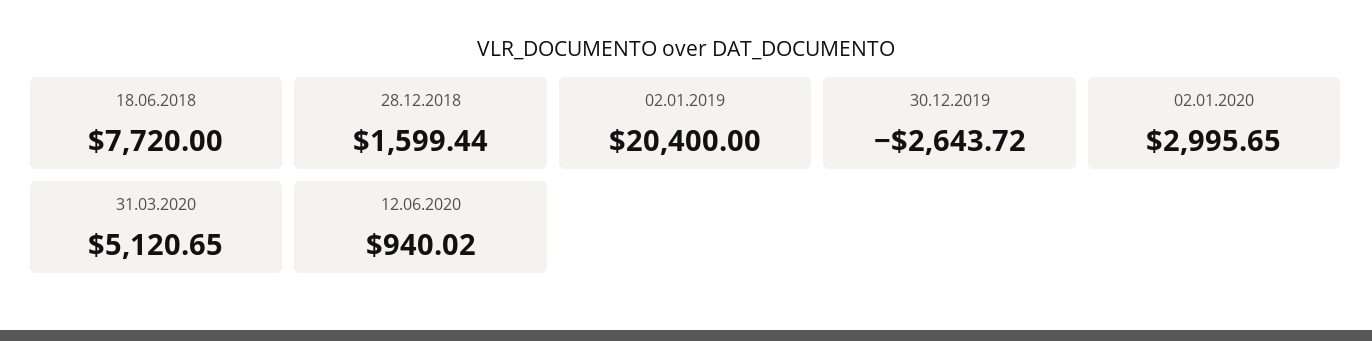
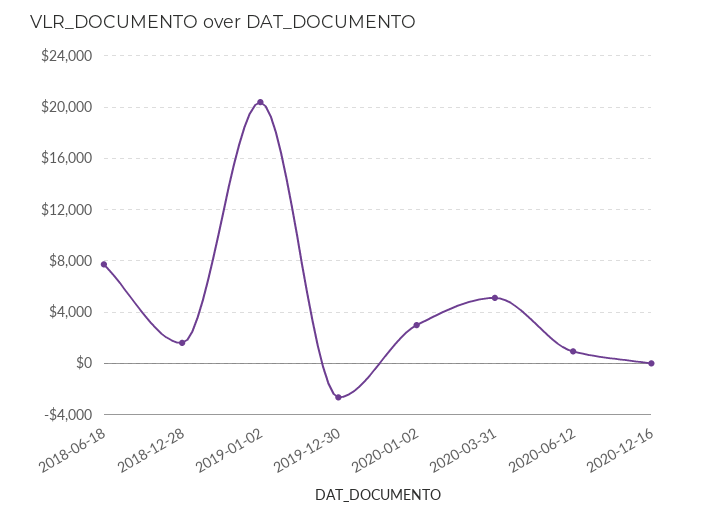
2020-12-16: none -> 0

